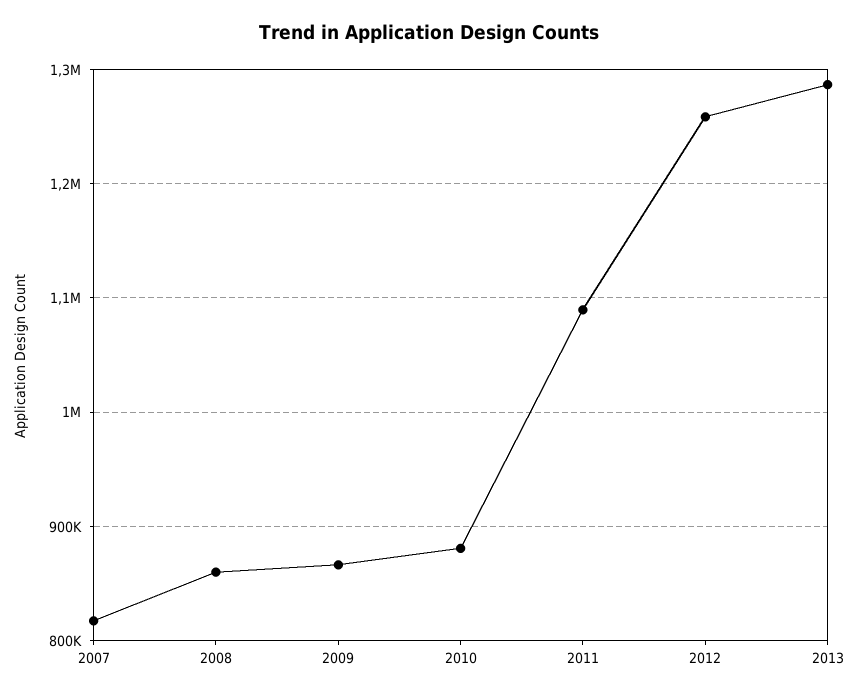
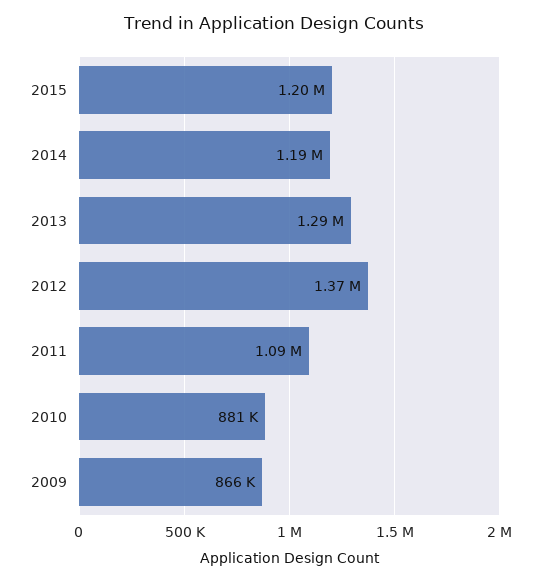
2007: 820000 -> none
2008: 860000 -> none
2012: 1260000 -> 1370000
2015: none -> 1200000
2014: none -> 1190000

